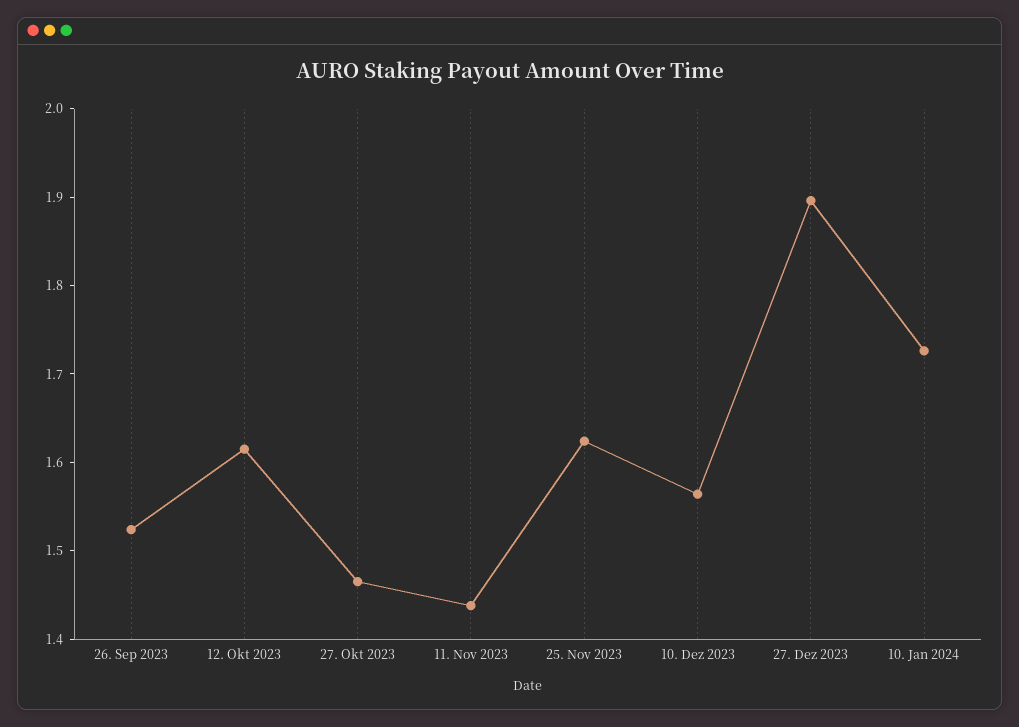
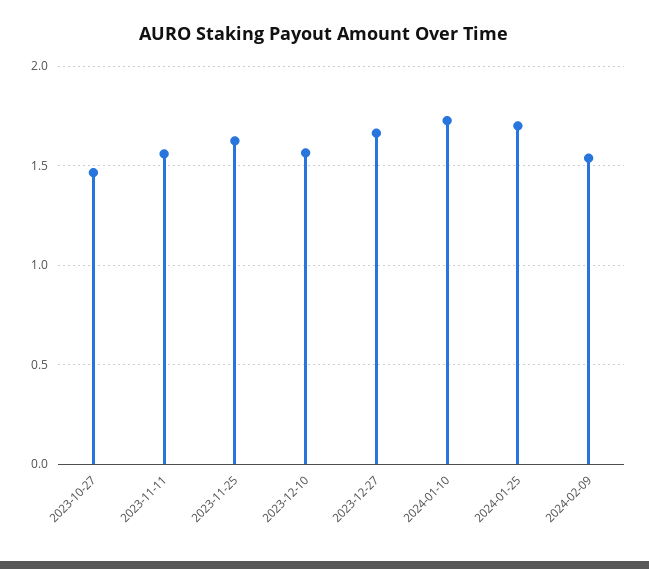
26. Sep 2023: 1.52 -> none
12. Okt 2023: 1.62 -> none
11. Nov 2023: 1.44 -> 1.55
27. Dez 2023: 1.9 -> 1.65
2024-01-25: none -> 1.7
2024-02-09: none -> 1.55

